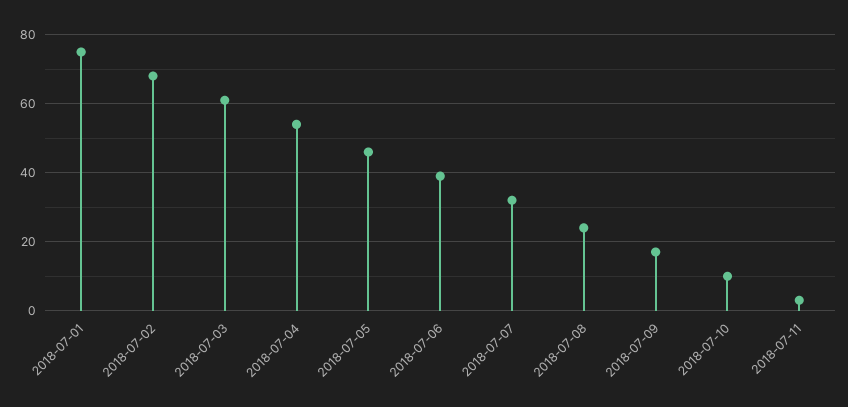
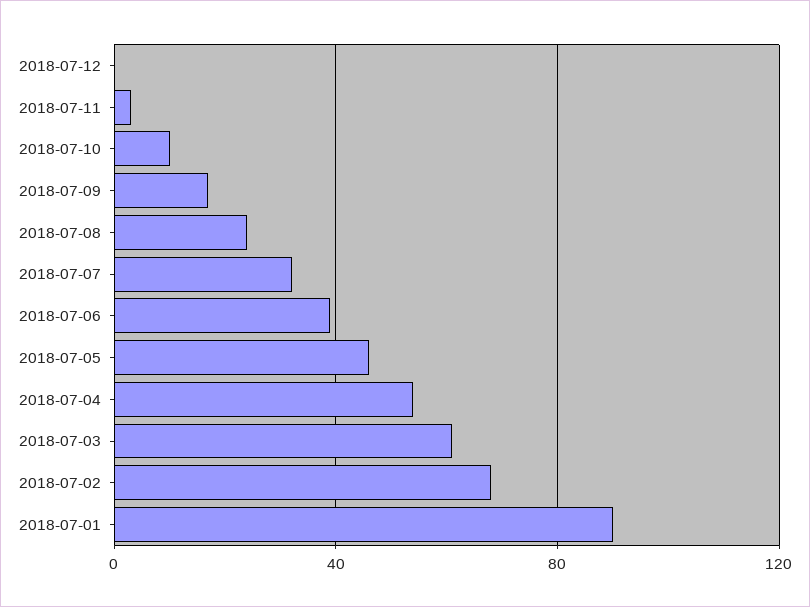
2018-07-01: 75 -> 90
2018-07-12: none -> 0

